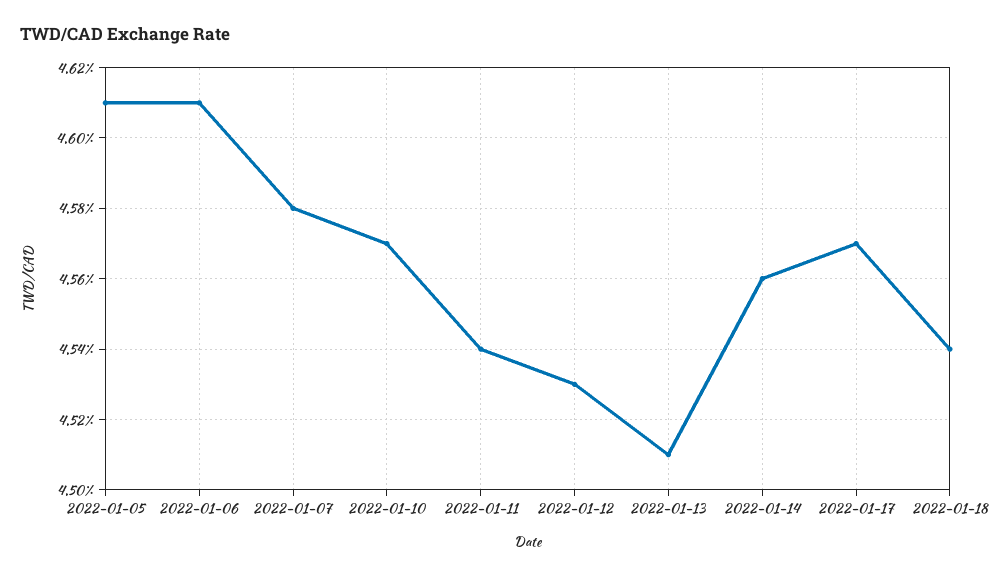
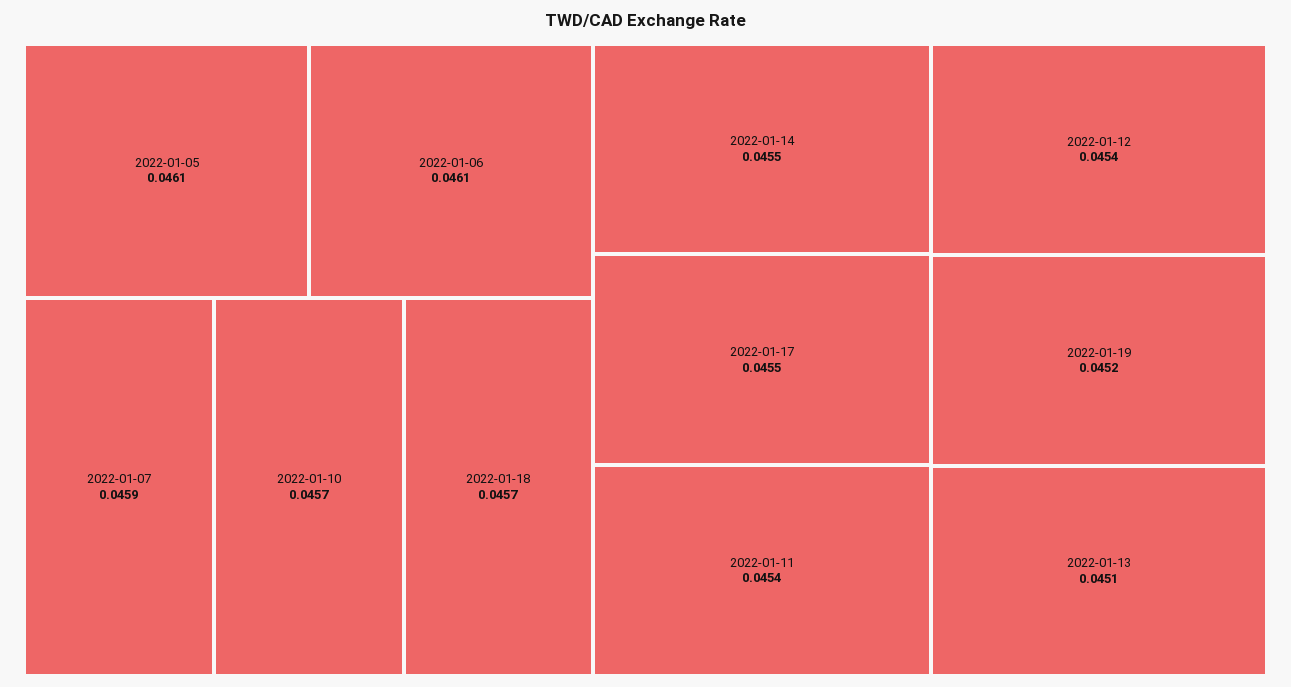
2022-01-07: 0.0458 -> 0.0459
2022-01-12: 0.0453 -> 0.0454
2022-01-14: 0.0456 -> 0.0455
2022-01-17: 0.0457 -> 0.0455
2022-01-18: 0.0454 -> 0.0457
2022-01-19: none -> 0.0452

